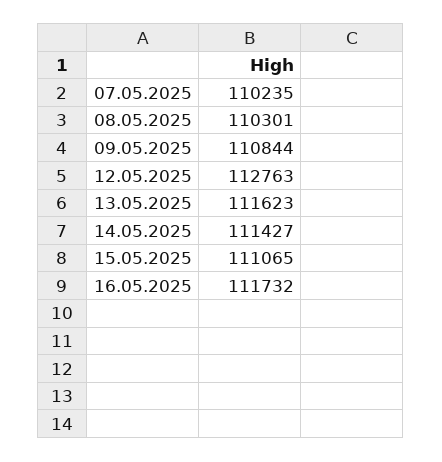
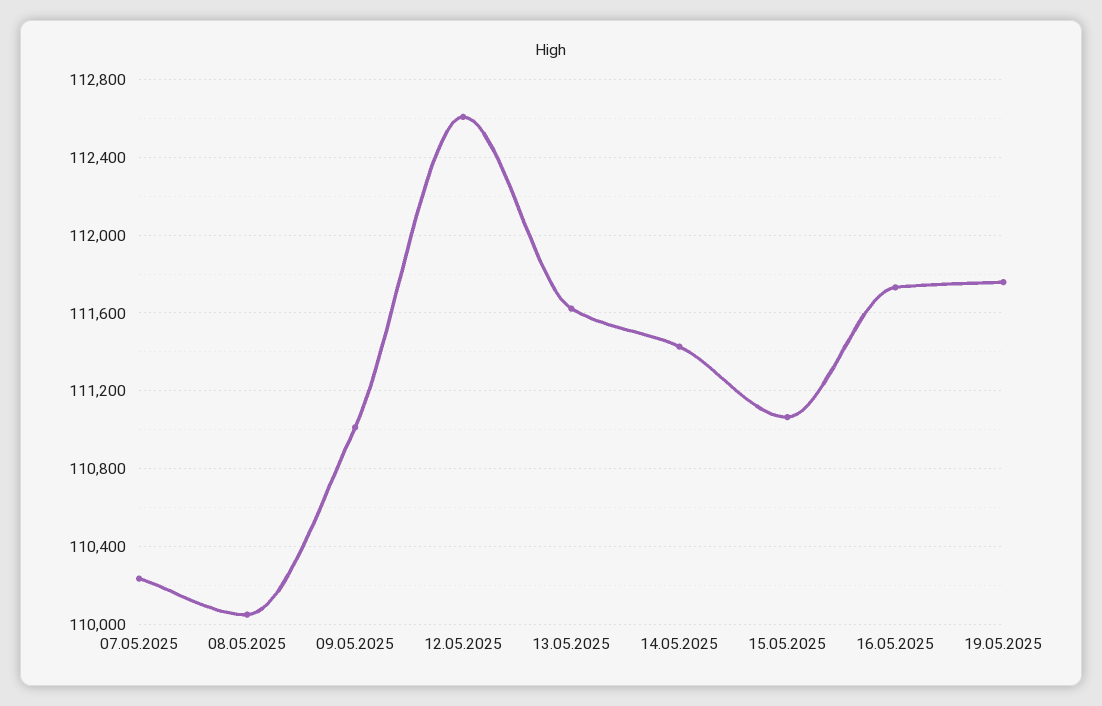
08.05.2025: 110301 -> 110050
09.05.2025: 110844 -> 111000
12.05.2025: 112763 -> 112600
19.05.2025: none -> 111750

